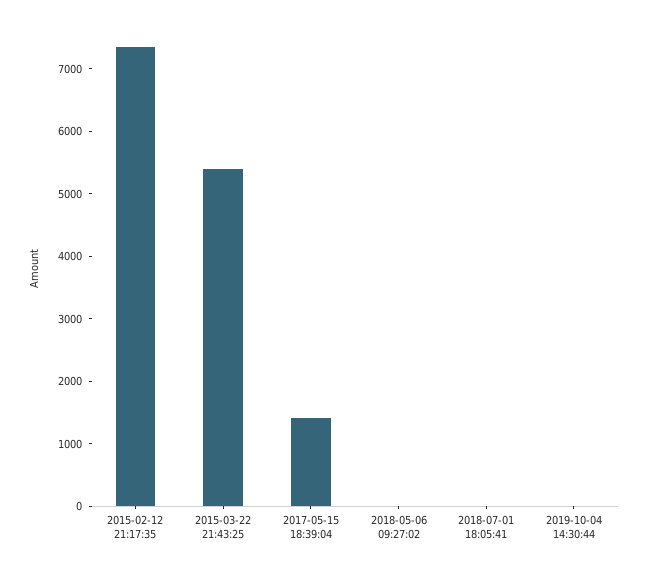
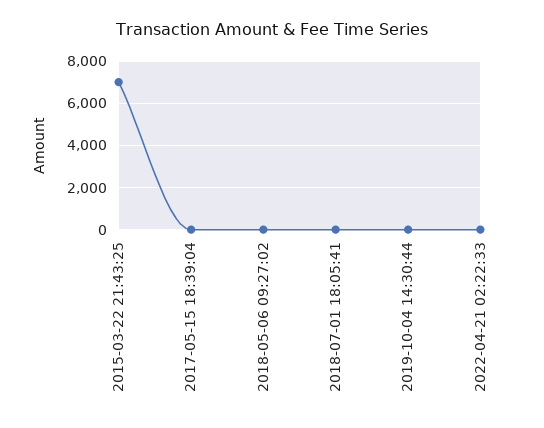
2015-02-12 21:17:35: 7400 -> none
2015-03-22 21:43:25: 5400 -> 7000
2017-05-15 18:39:04: 1400 -> 0
2022-04-21 02:22:33: none -> 0

